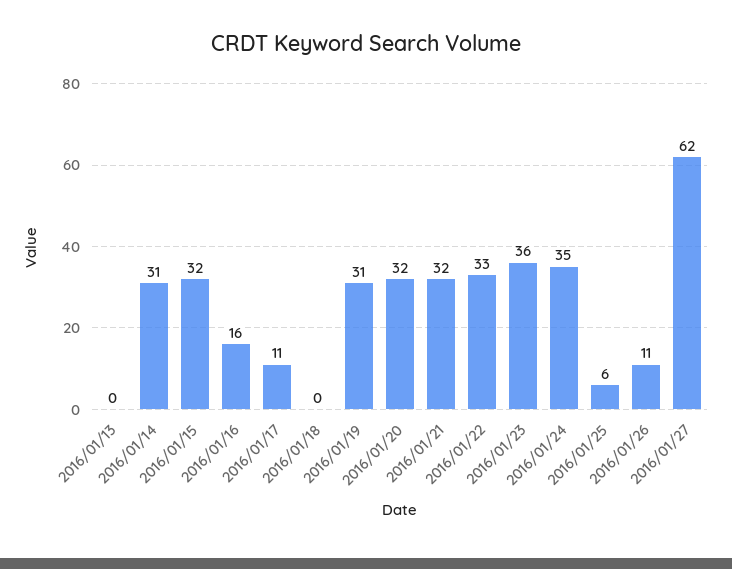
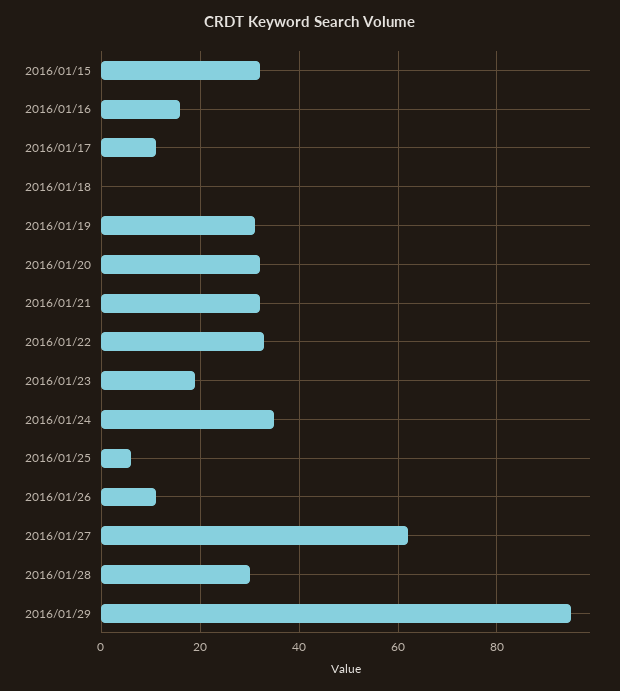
2016/01/13: 0 -> none
2016/01/14: 31 -> none
2016/01/23: 36 -> 20
2016/01/28: none -> 30
2016/01/29: none -> 95

